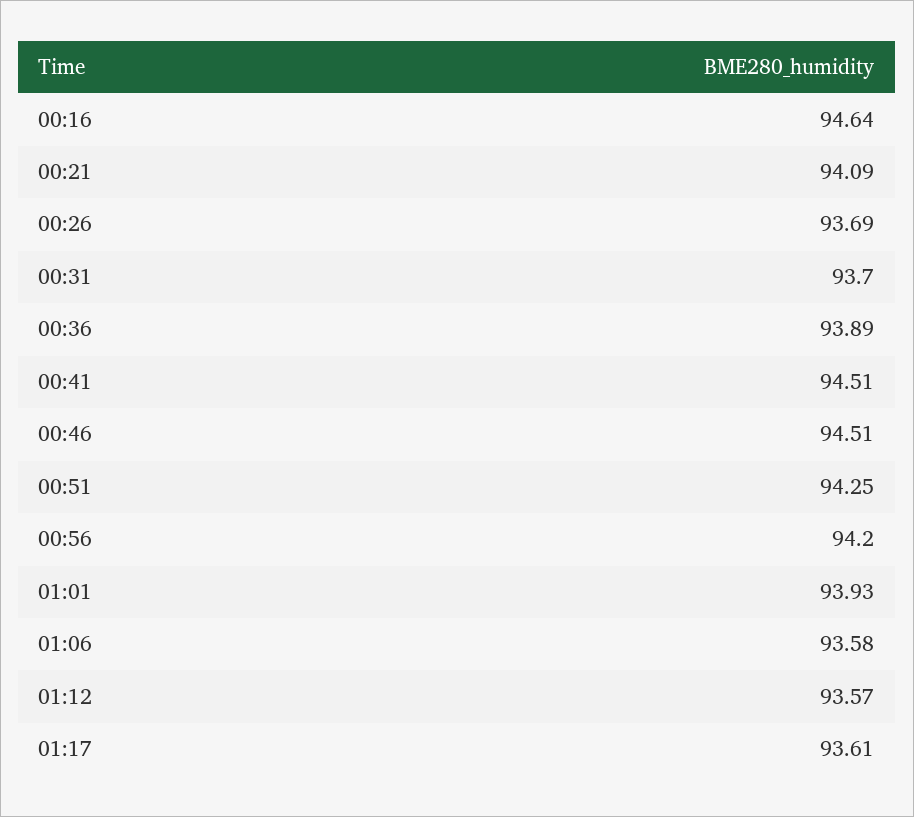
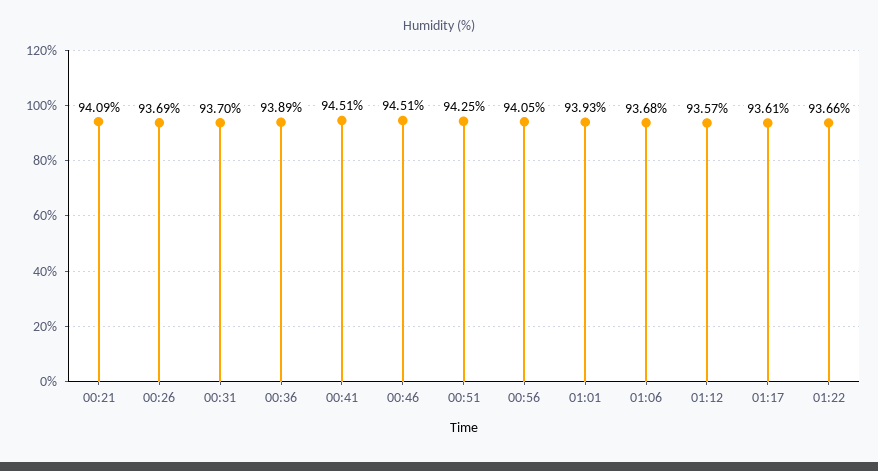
00:16: 94.64 -> none
00:56: 94.2 -> 94.05
01:06: 93.58 -> 93.68
01:22: none -> 93.66

